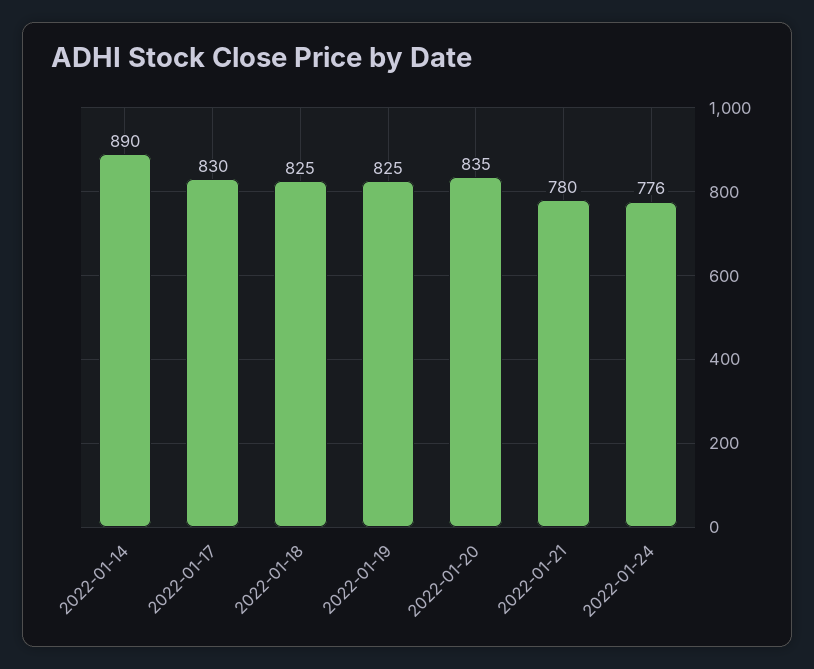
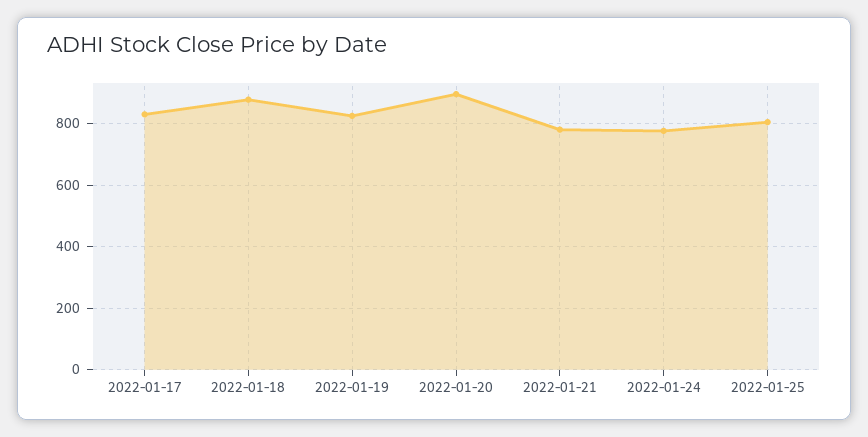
2022-01-14: 890 -> none
2022-01-18: 825 -> 880
2022-01-20: 835 -> 900
2022-01-25: none -> 800

